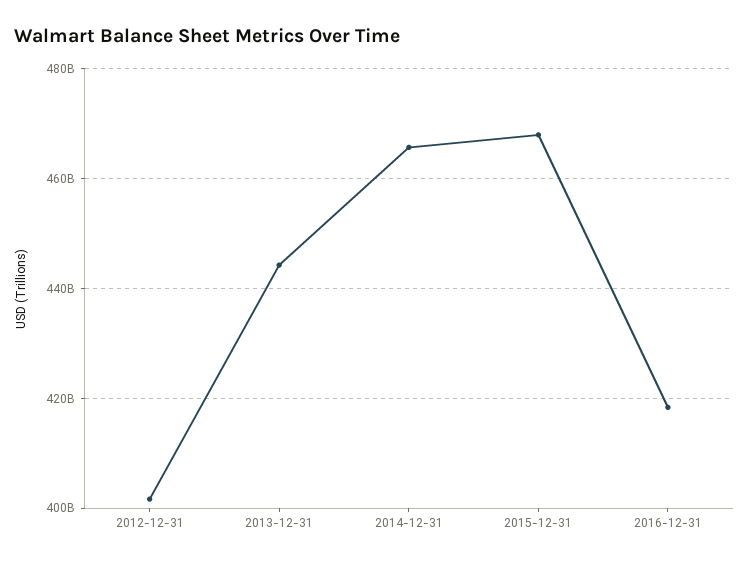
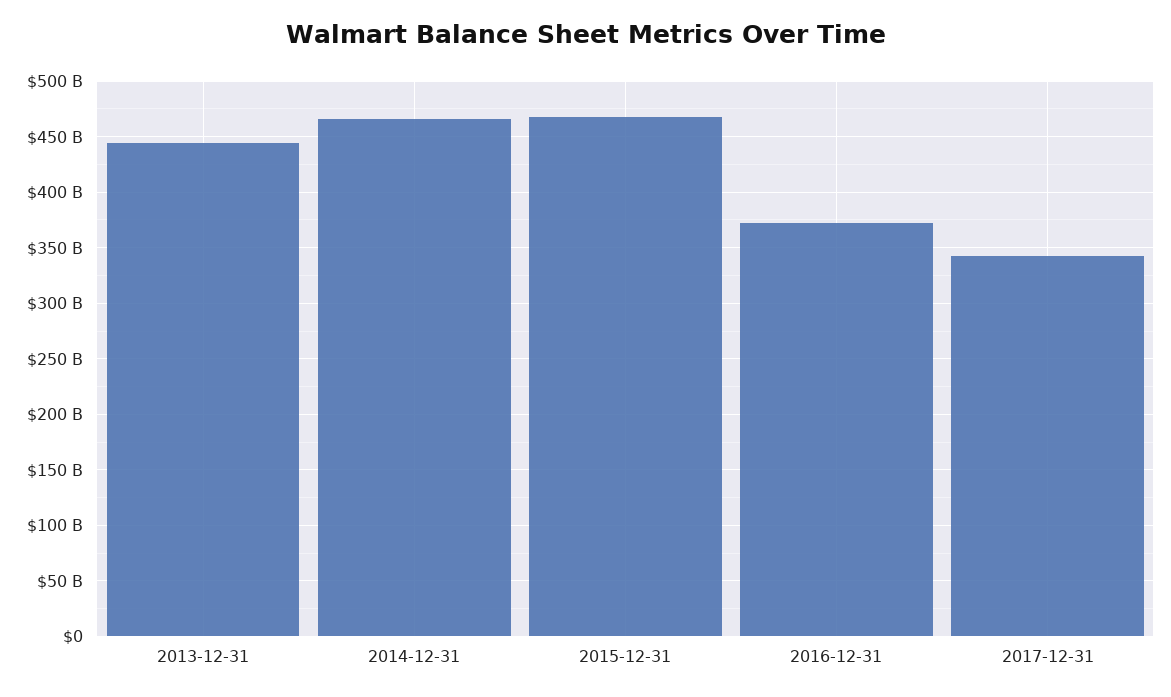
2012-12-31: 402000000000 -> none
2016-12-31: 418000000000 -> 370000000000
2017-12-31: none -> 340000000000

